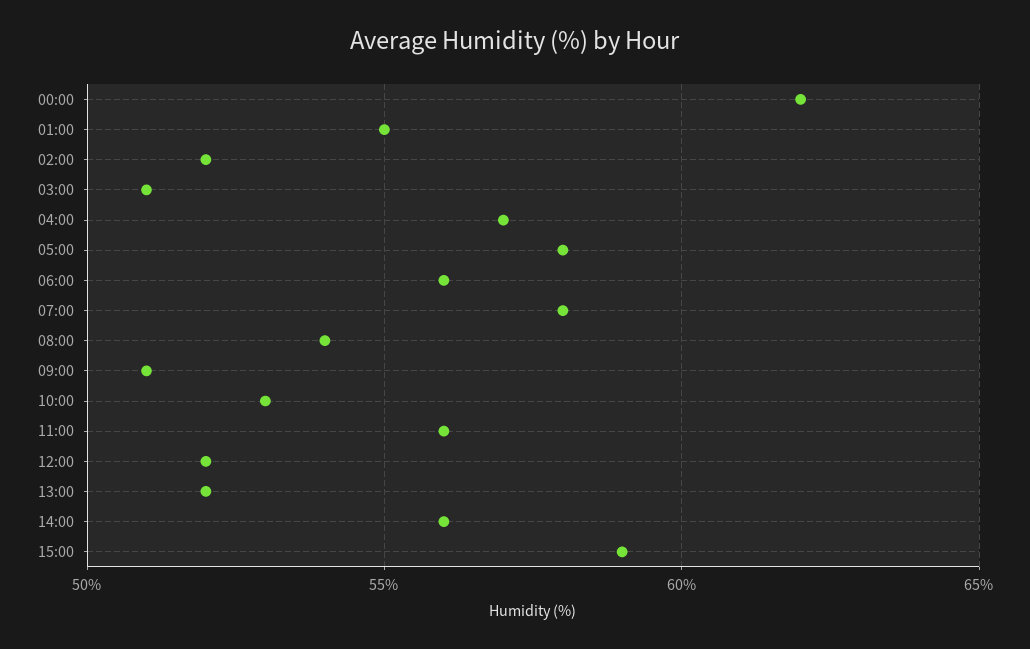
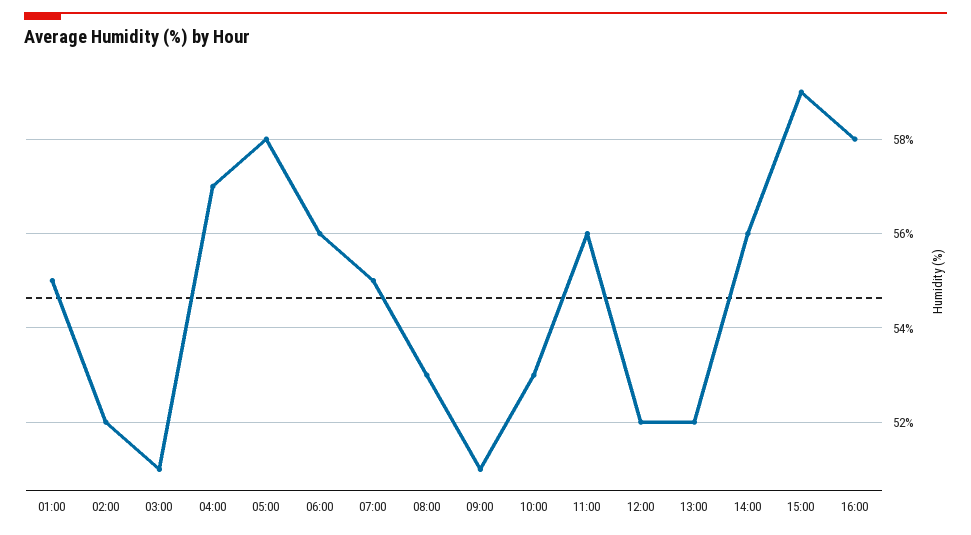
00:00: 62 -> none
07:00: 58 -> 55
08:00: 54 -> 53
16:00: none -> 58

